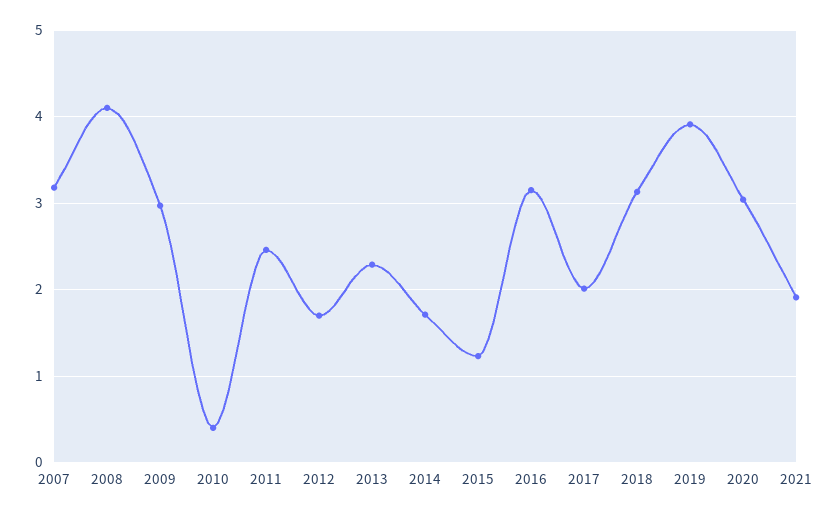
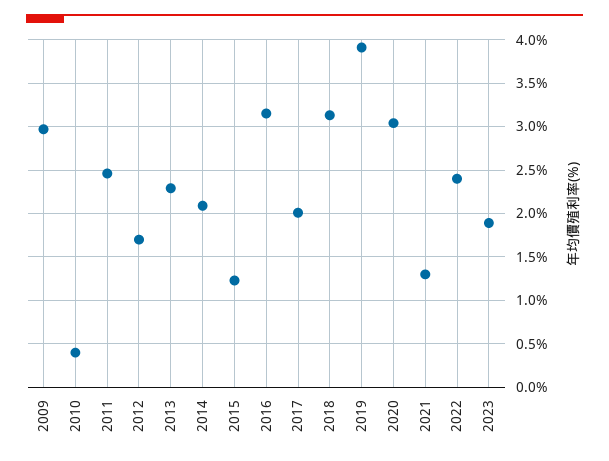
2007: 3.2 -> none
2008: 4.1 -> none
2014: 1.7 -> 2.1
2021: 1.9 -> 1.3
2022: none -> 2.4
2023: none -> 1.9

